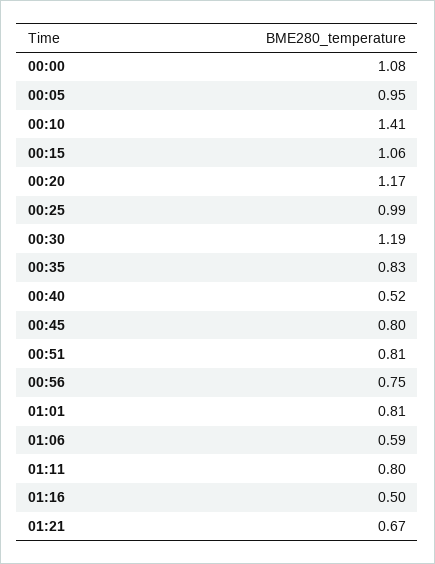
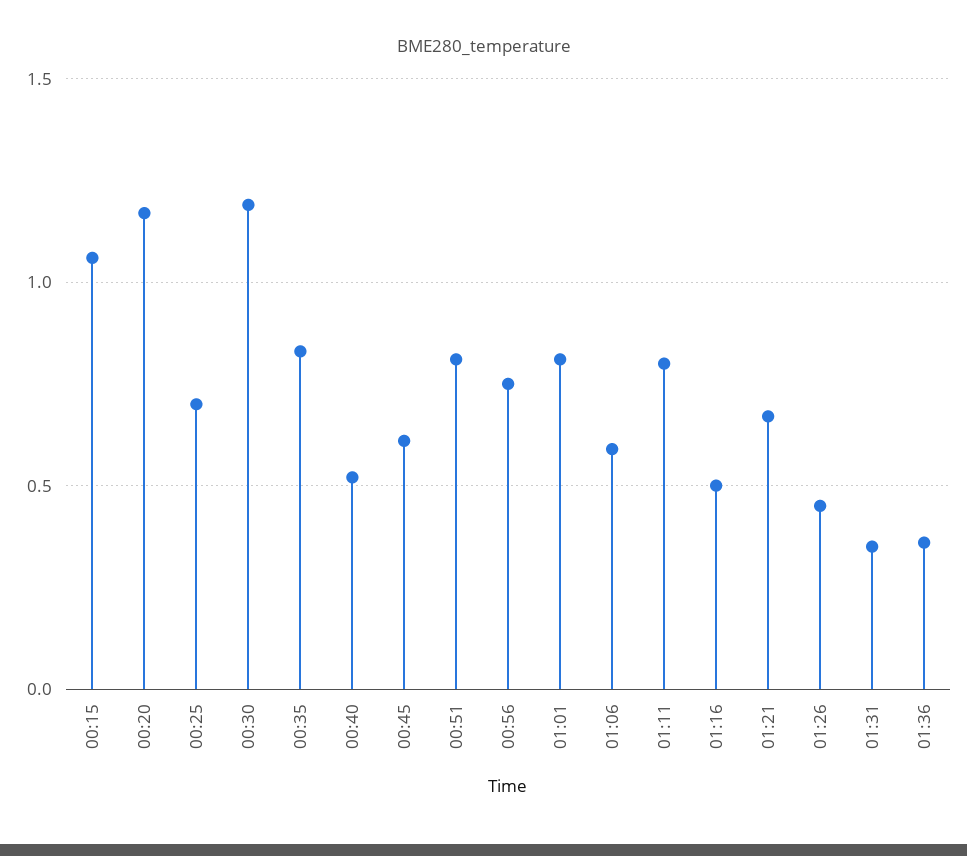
00:00: 1.08 -> none
00:05: 0.95 -> none
00:10: 1.41 -> none
00:25: 0.99 -> 0.7
00:45: 0.8 -> 0.6
01:26: none -> 0.45
01:31: none -> 0.35
01:36: none -> 0.35

